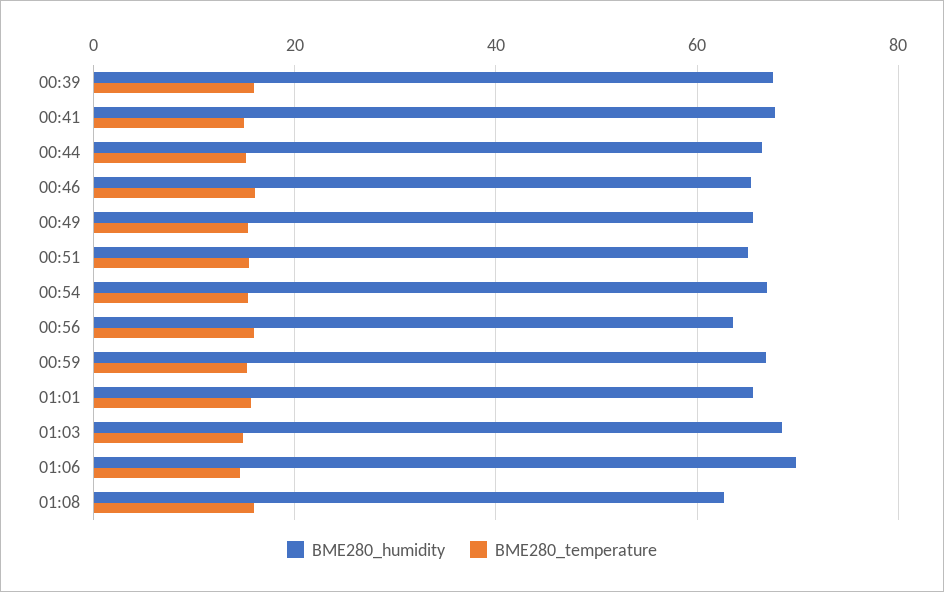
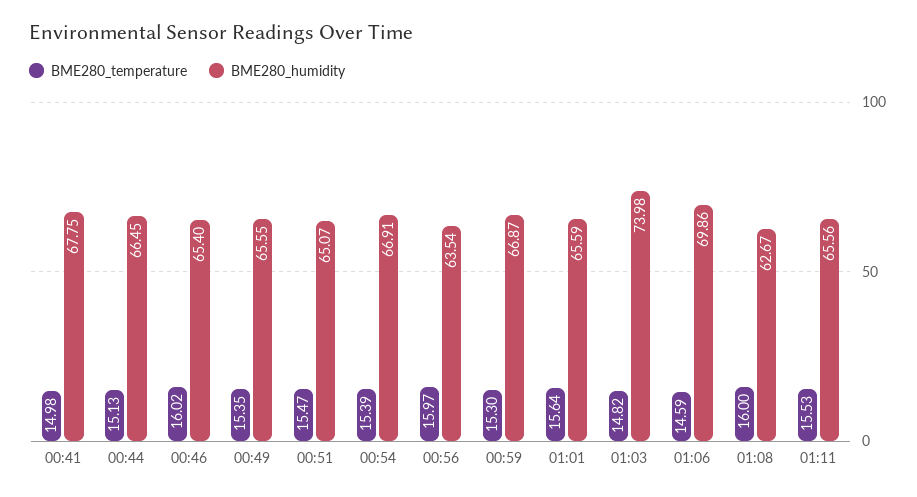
BME280_humidity, 00:39: 68 -> none
BME280_temperature, 00:39: 16 -> none
BME280_humidity, 01:03: 68 -> 73.98
BME280_temperature, 01:11: none -> 15.53
BME280_humidity, 01:11: none -> 65.56

